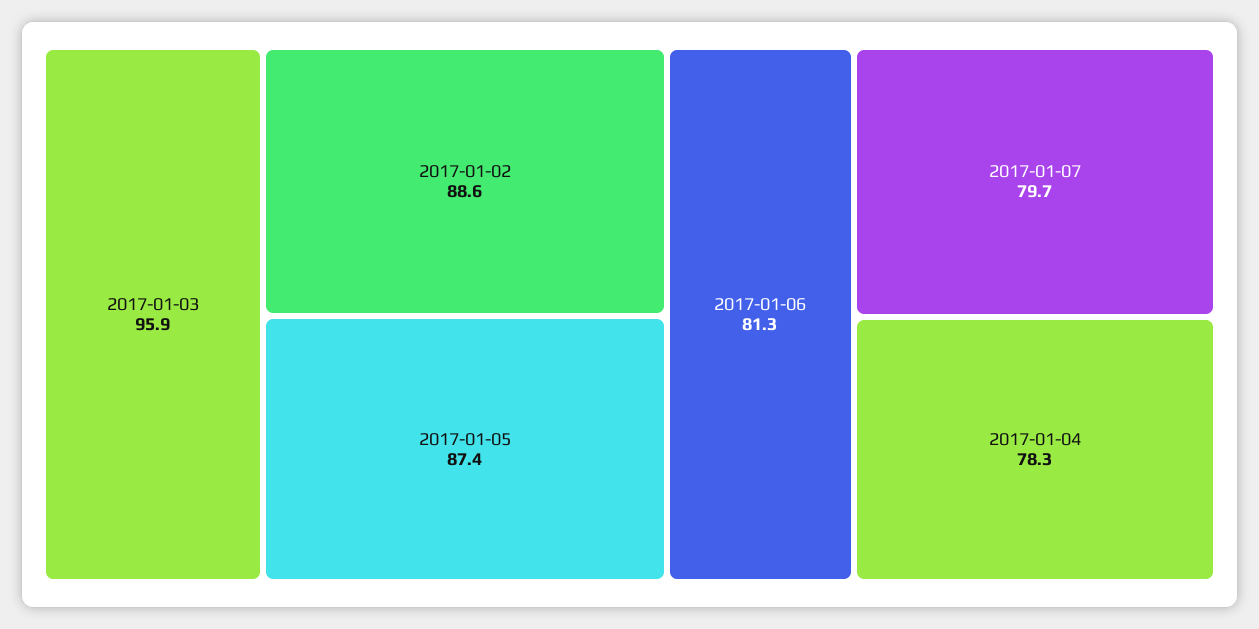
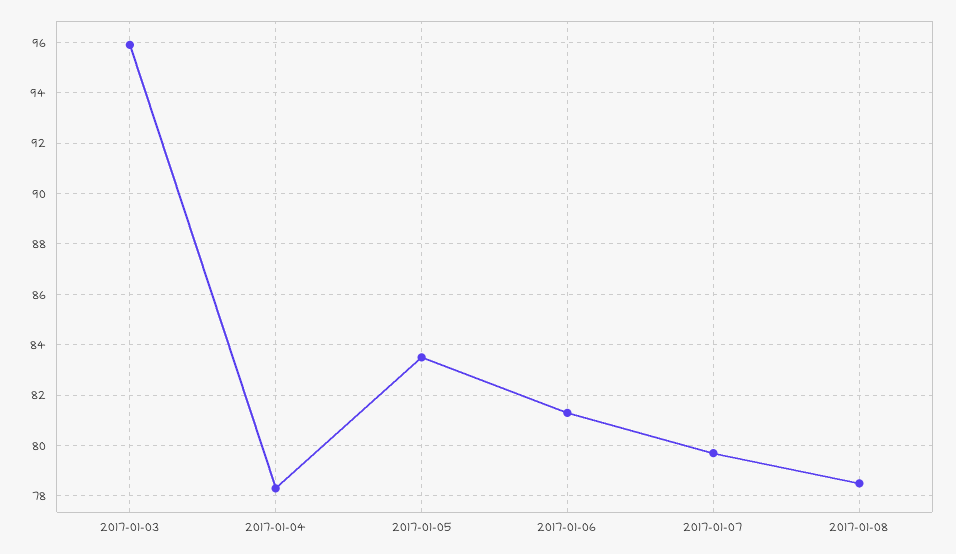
2017-01-02: 88.6 -> none
2017-01-05: 87.4 -> 83.5
2017-01-08: none -> 78.5

